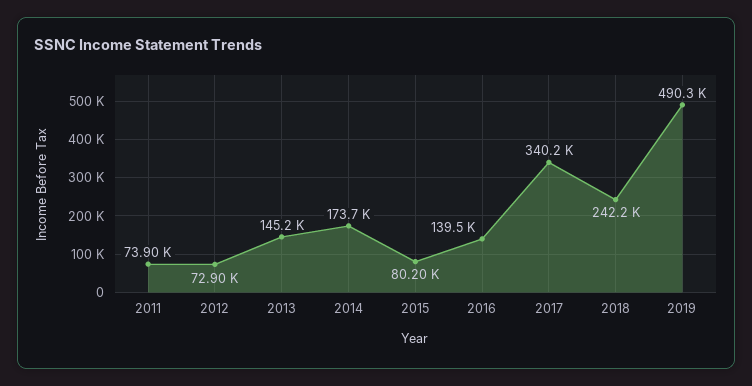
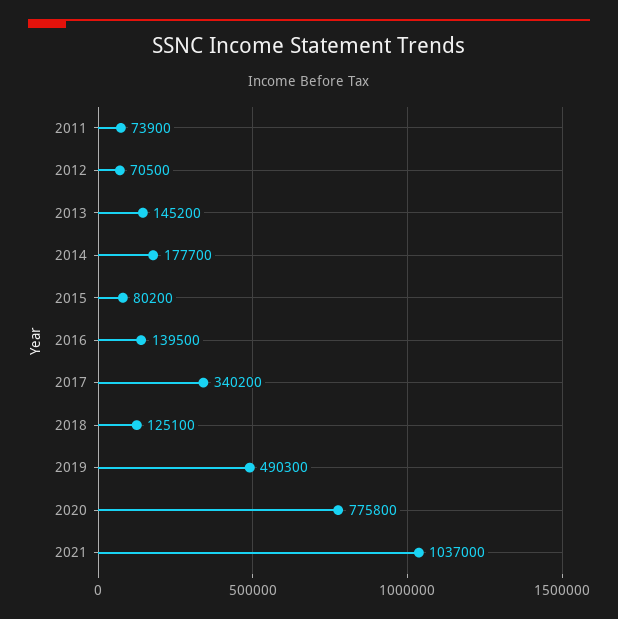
2012: 72900 -> 70500
2014: 173700 -> 177700
2018: 242200 -> 125100
2020: none -> 775800
2021: none -> 1037000

